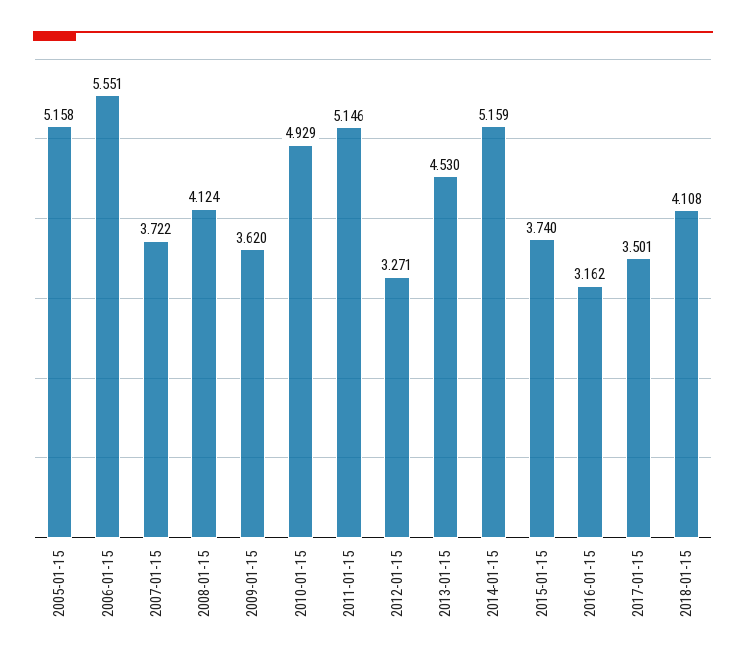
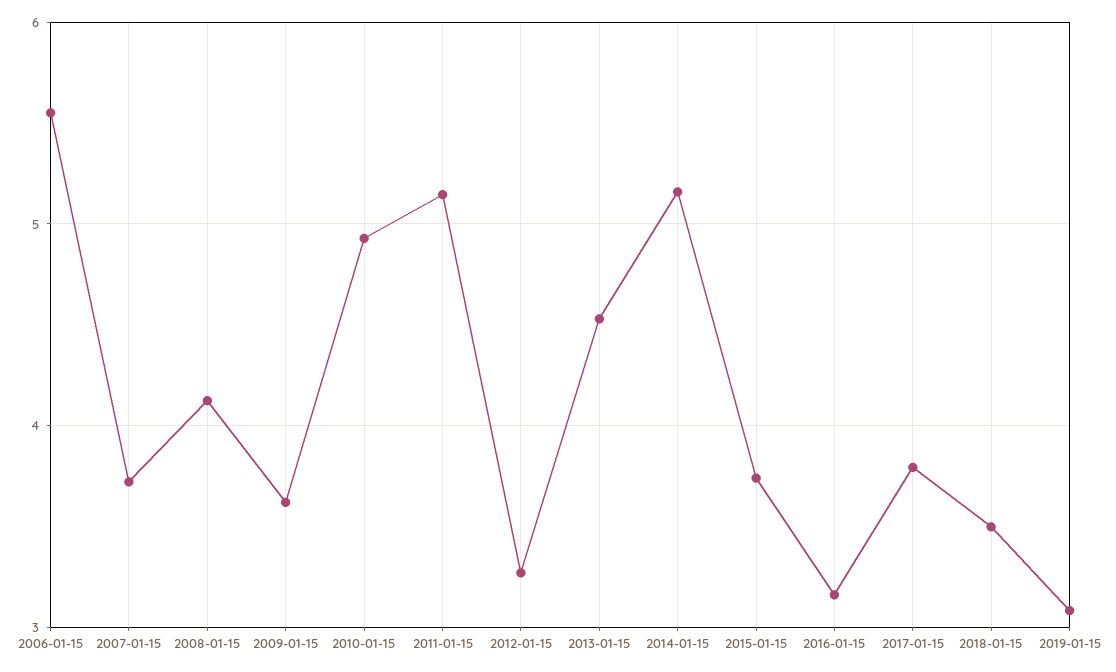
2005-01-15: 5.158 -> none
2017-01-15: 3.501 -> 3.8
2018-01-15: 4.108 -> 3.5
2019-01-15: none -> 3.1

